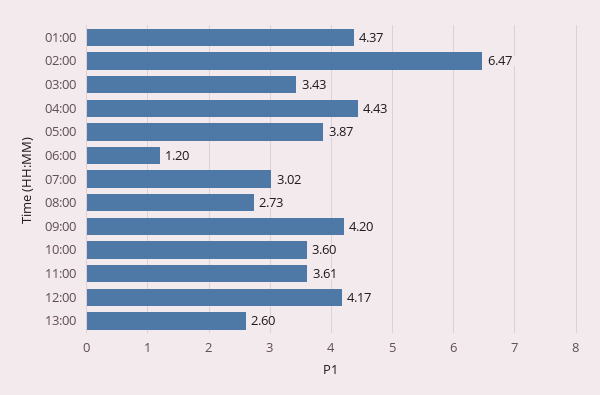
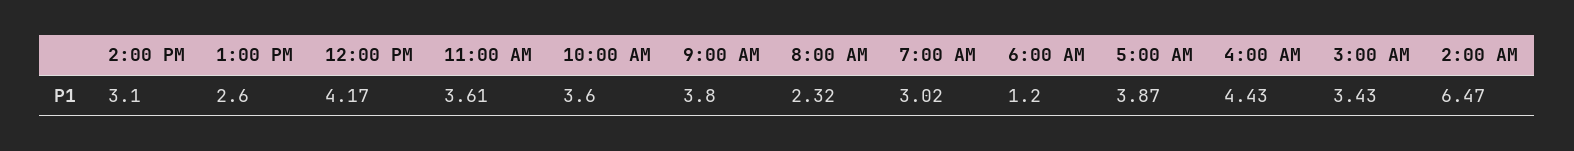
01:00: 4.37 -> none
08:00: 2.73 -> 2.32
09:00: 4.2 -> 3.8
2:00 PM: none -> 3.1

